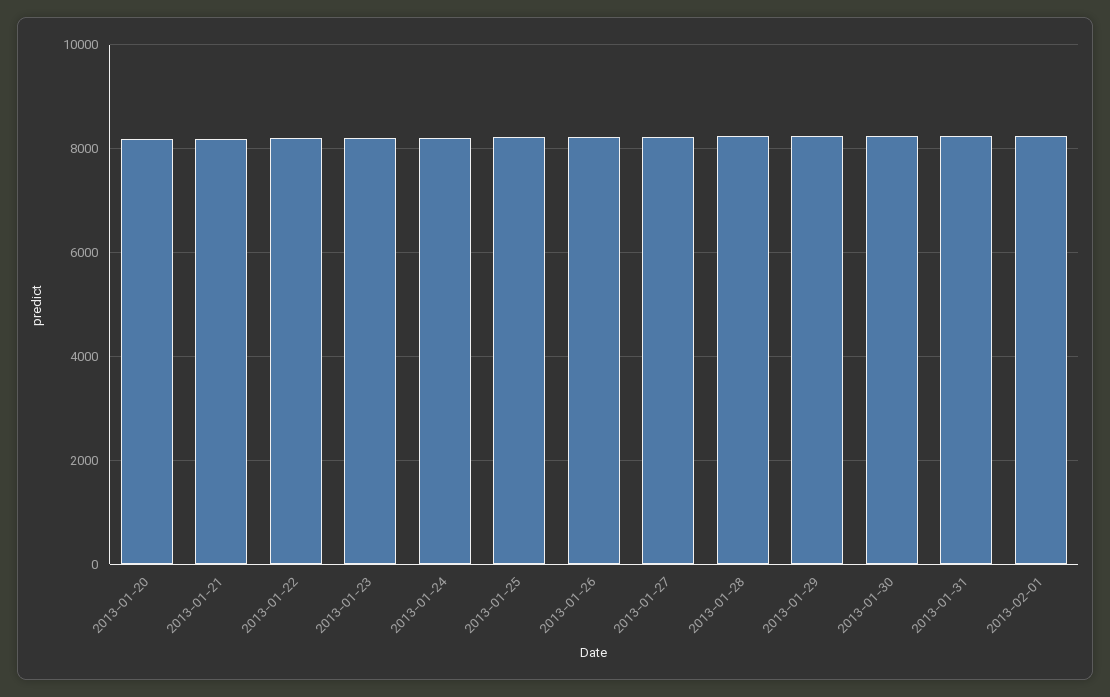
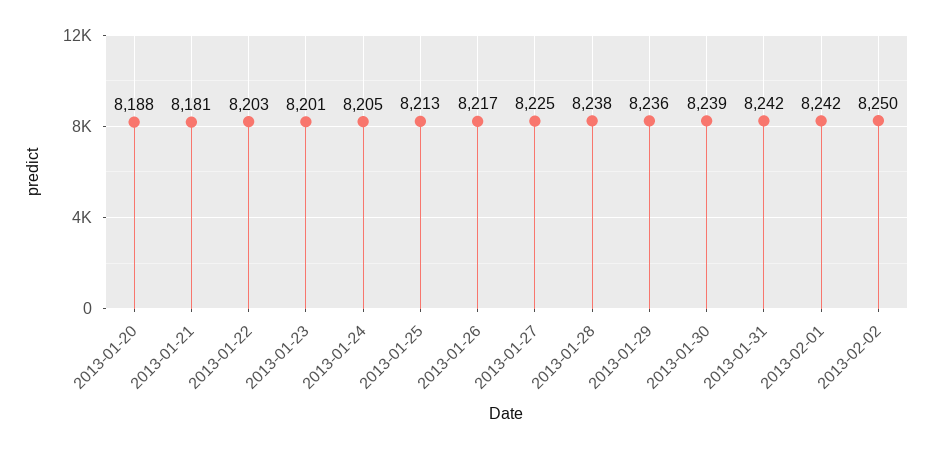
2013-02-02: none -> 8250

